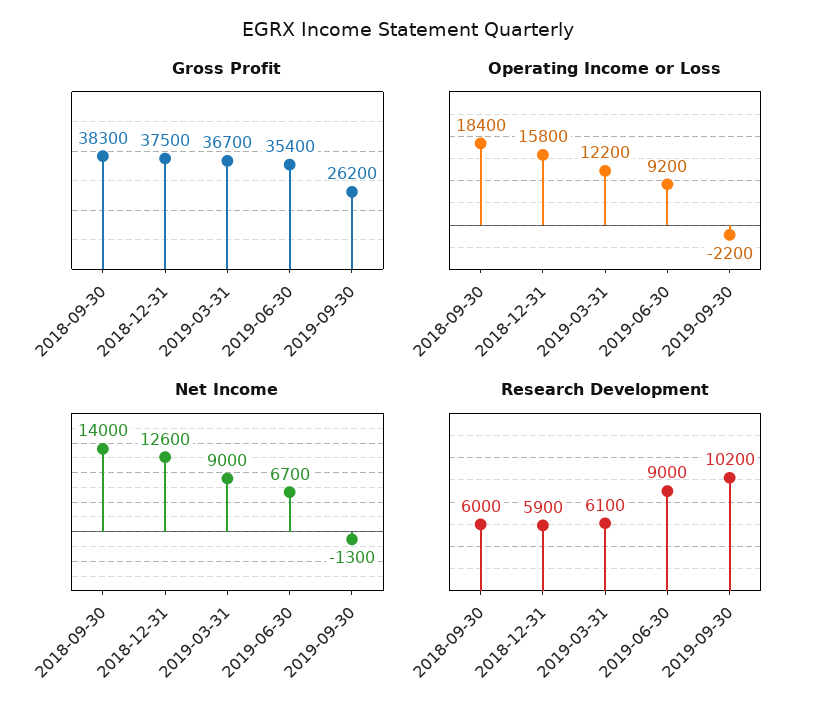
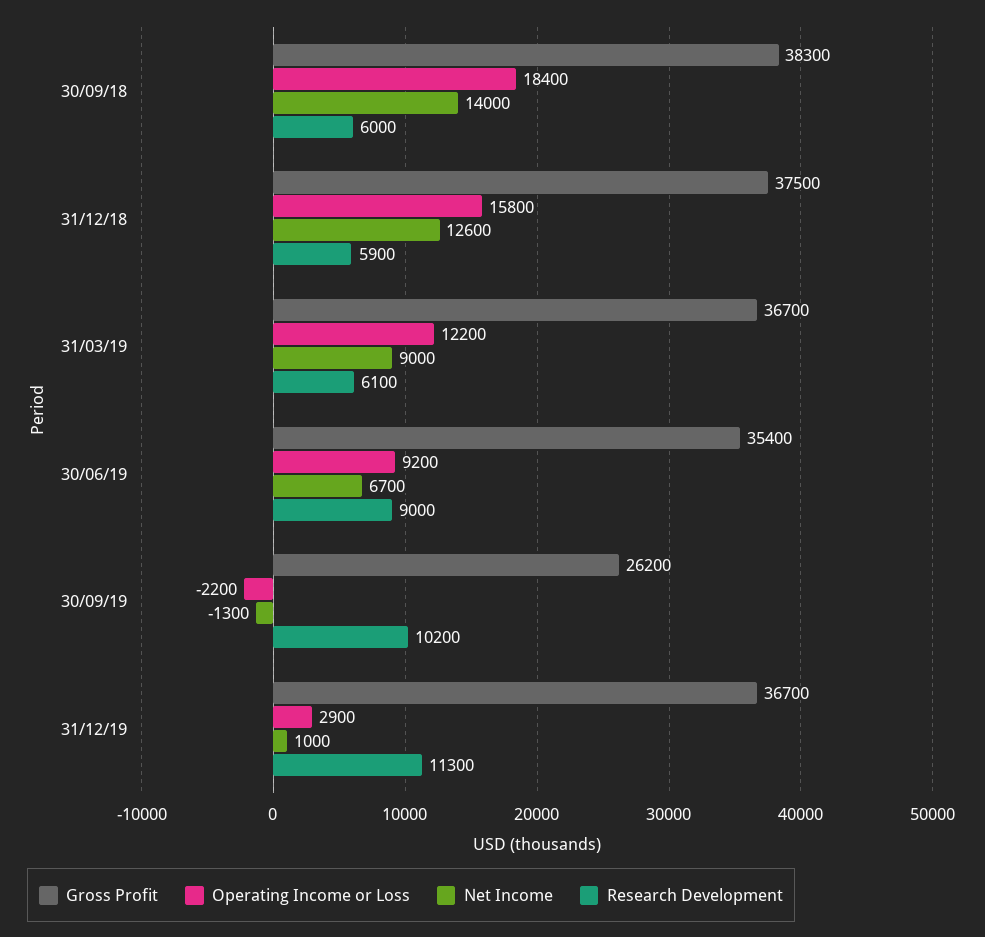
Gross Profit, 31/12/19: none -> 36700
Operating Income or Loss, 31/12/19: none -> 2900
Net Income, 31/12/19: none -> 1000
Research Development, 31/12/19: none -> 11300

